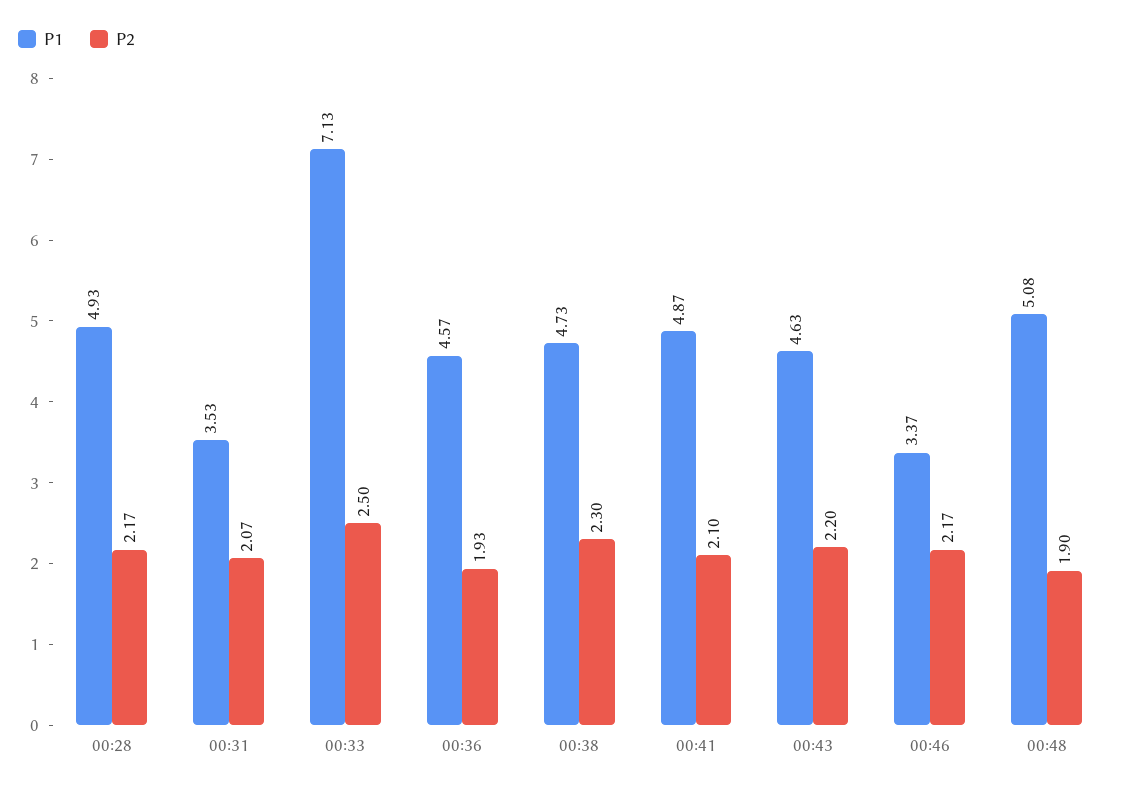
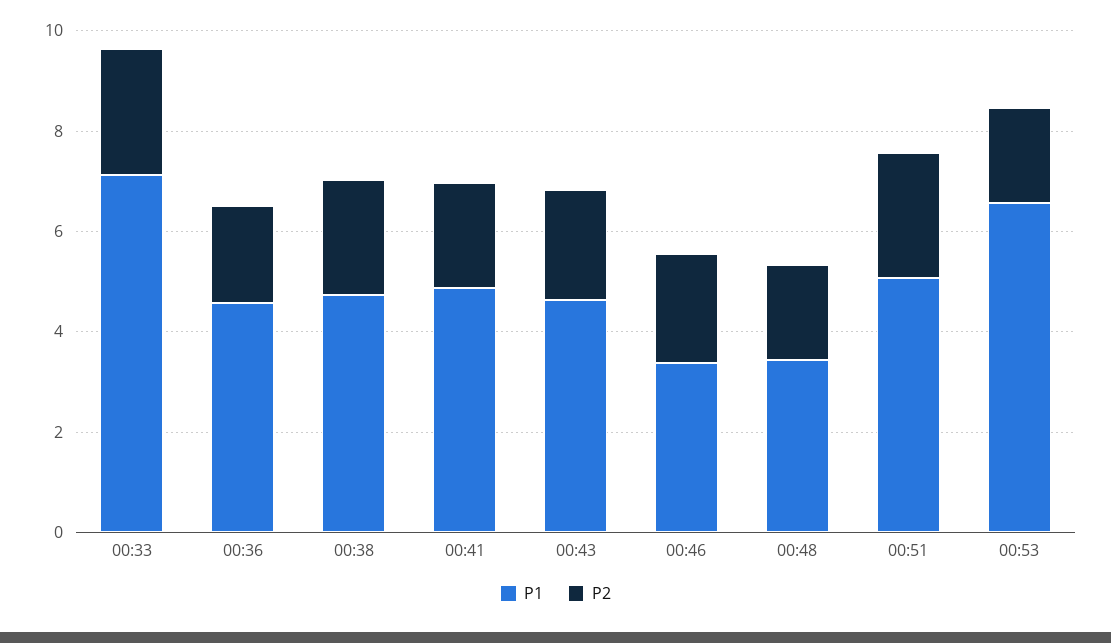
P1, 00:28: 4.93 -> none
P2, 00:28: 2.17 -> none
P1, 00:31: 3.53 -> none
P2, 00:31: 2.07 -> none
P1, 00:48: 5.08 -> 3.5
P1, 00:51: none -> 5
P2, 00:51: none -> 2.5
P1, 00:53: none -> 6.5
P2, 00:53: none -> 2

